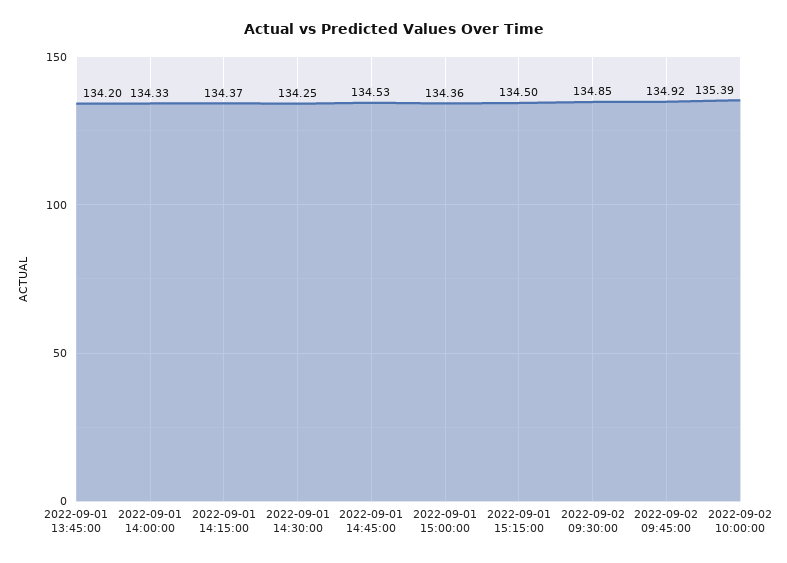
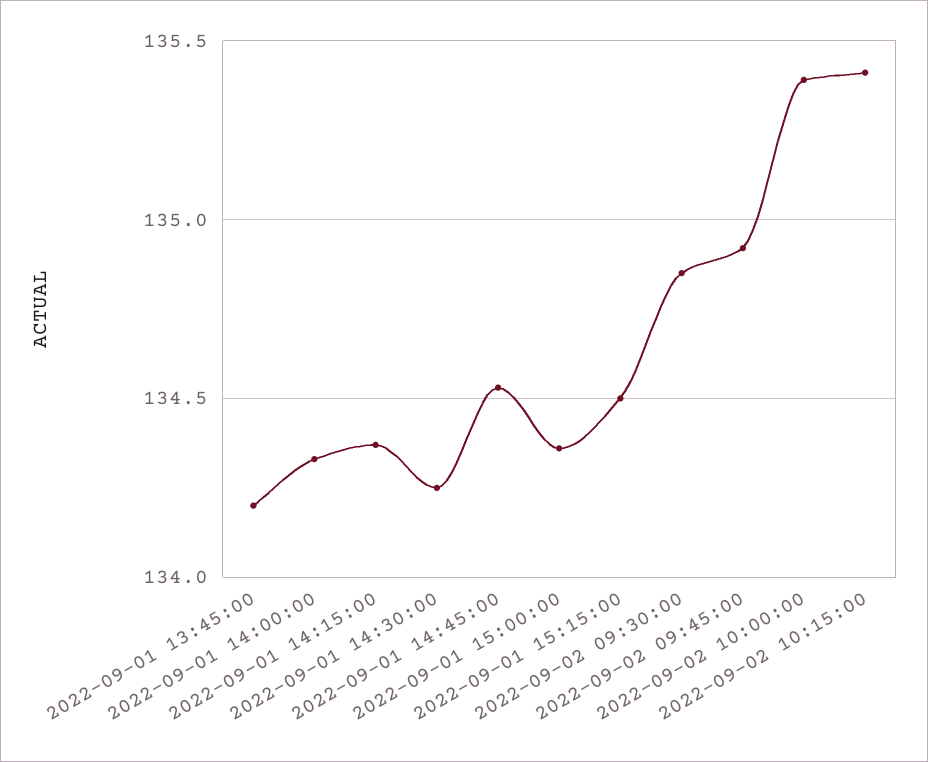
2022-09-02 10:15:00: none -> 135.4

